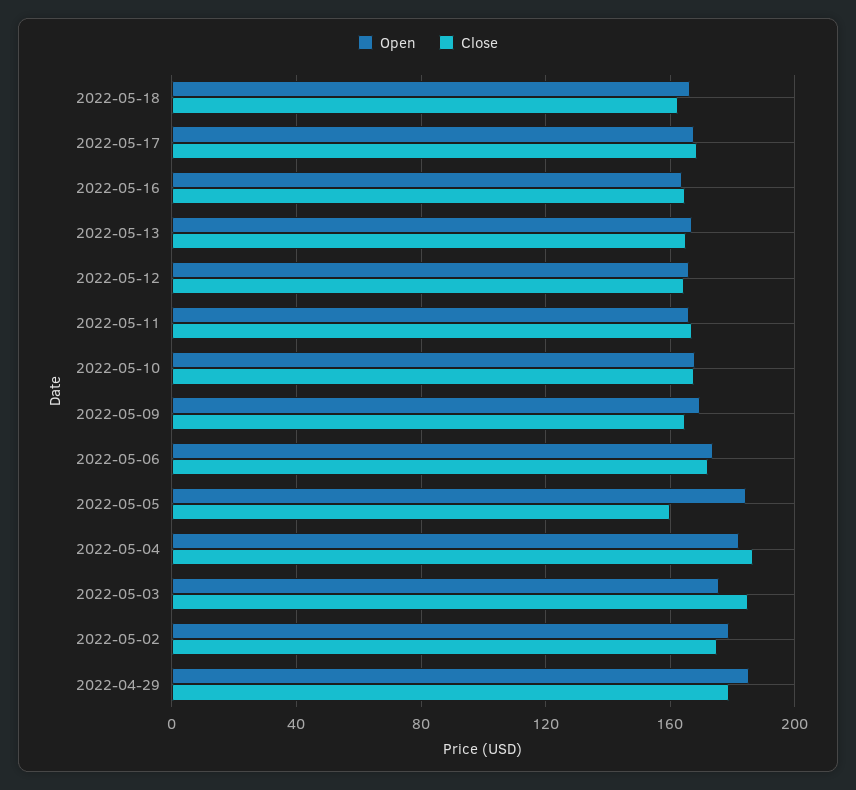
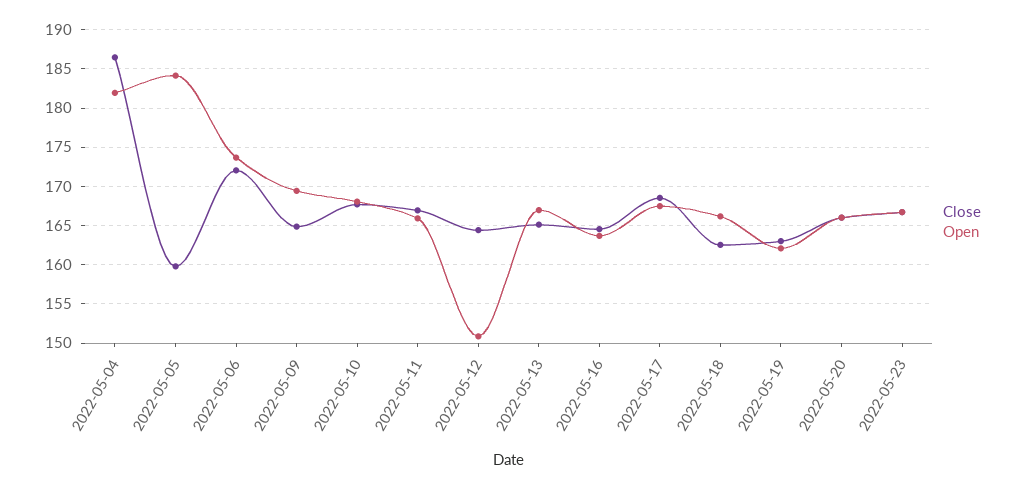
Open, 2022-05-12: 165 -> 151
Open, 2022-05-03: 175 -> none
Close, 2022-05-03: 185 -> none
Open, 2022-05-02: 180 -> none
Close, 2022-05-02: 175 -> none
Open, 2022-04-29: 185 -> none
Close, 2022-04-29: 180 -> none
Close, 2022-05-19: none -> 163
Open, 2022-05-19: none -> 162
Close, 2022-05-20: none -> 166
Open, 2022-05-20: none -> 166
Close, 2022-05-23: none -> 167
Open, 2022-05-23: none -> 167

